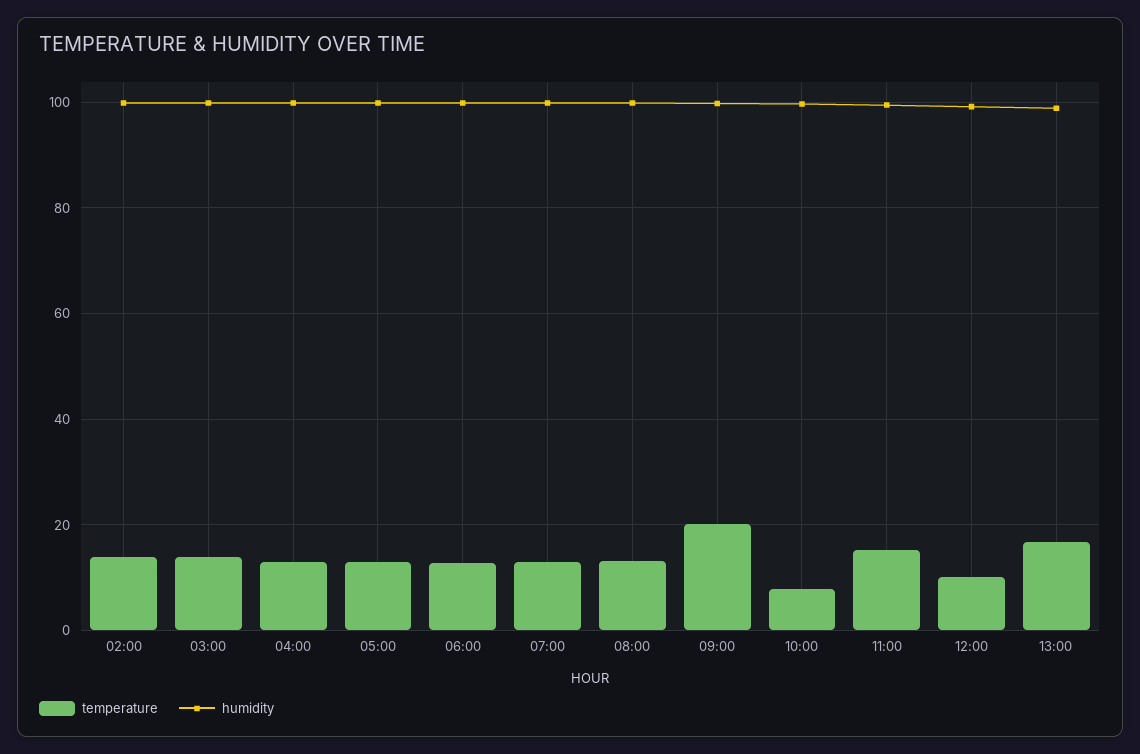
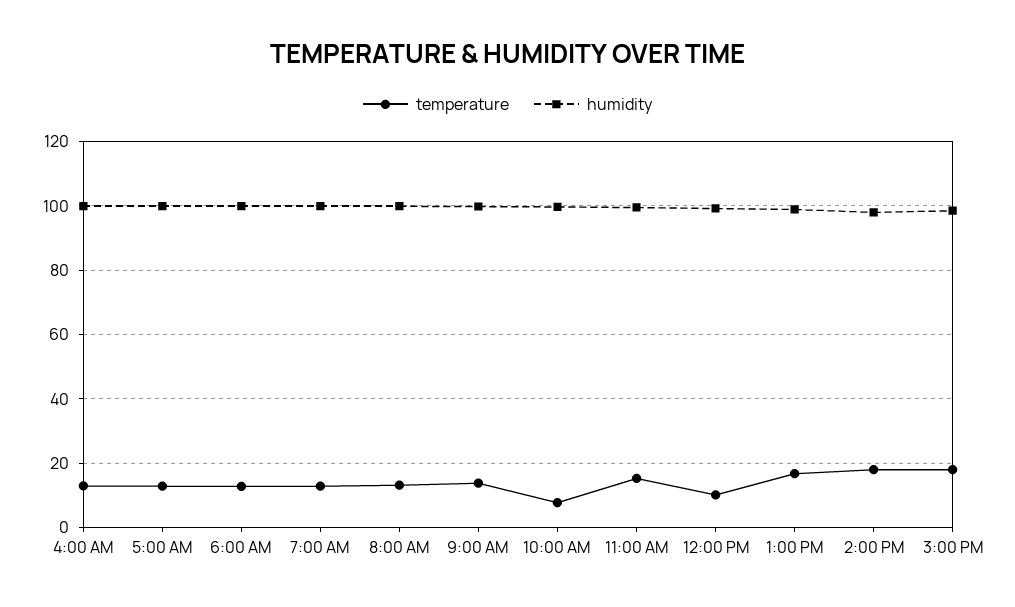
temperature, 02:00: 14 -> none
humidity, 02:00: 100 -> none
temperature, 03:00: 14 -> none
humidity, 03:00: 100 -> none
temperature, 09:00: 20 -> 14
temperature, 2:00 PM: none -> 18
humidity, 2:00 PM: none -> 98
temperature, 3:00 PM: none -> 18
humidity, 3:00 PM: none -> 98

